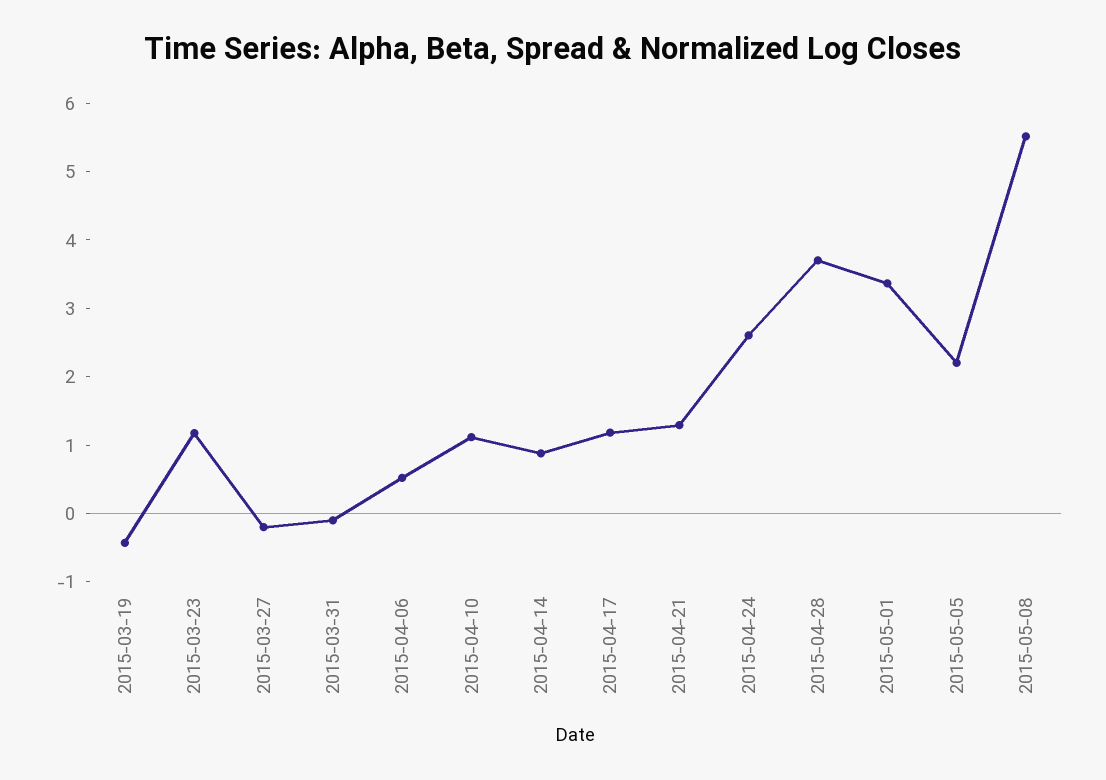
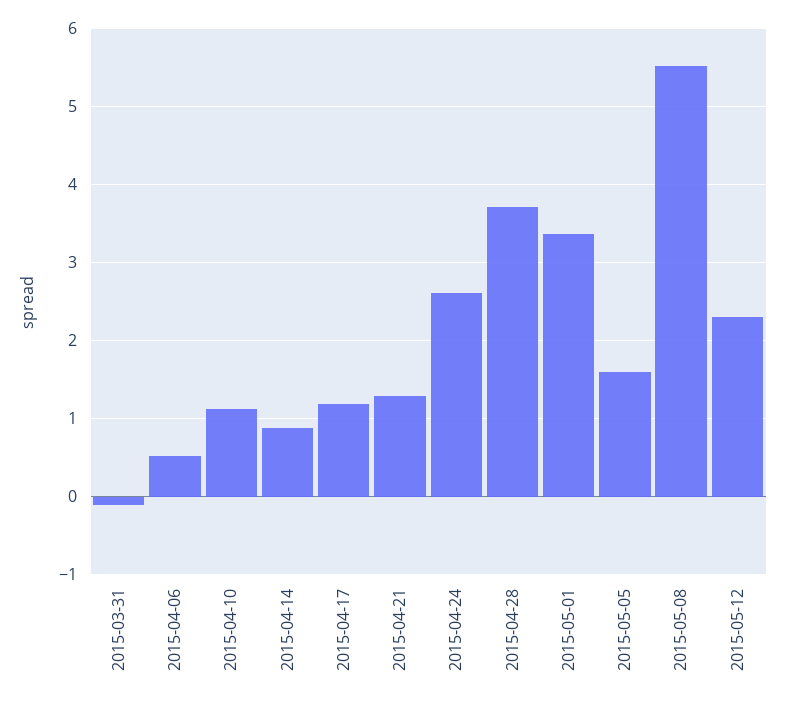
2015-03-19: -0.4 -> none
2015-03-23: 1.2 -> none
2015-03-27: -0.2 -> none
2015-05-05: 2.2 -> 1.6
2015-05-12: none -> 2.3

